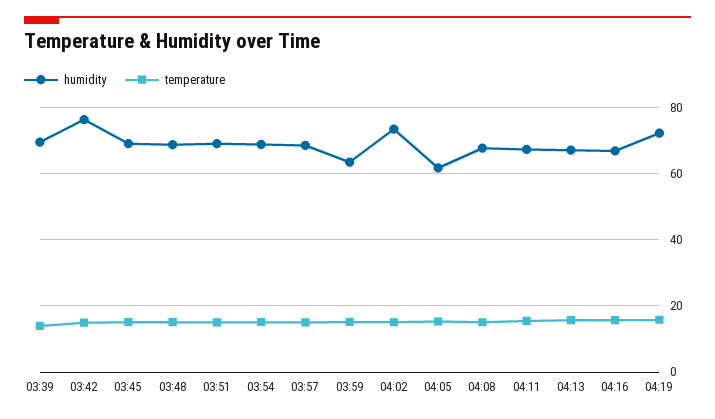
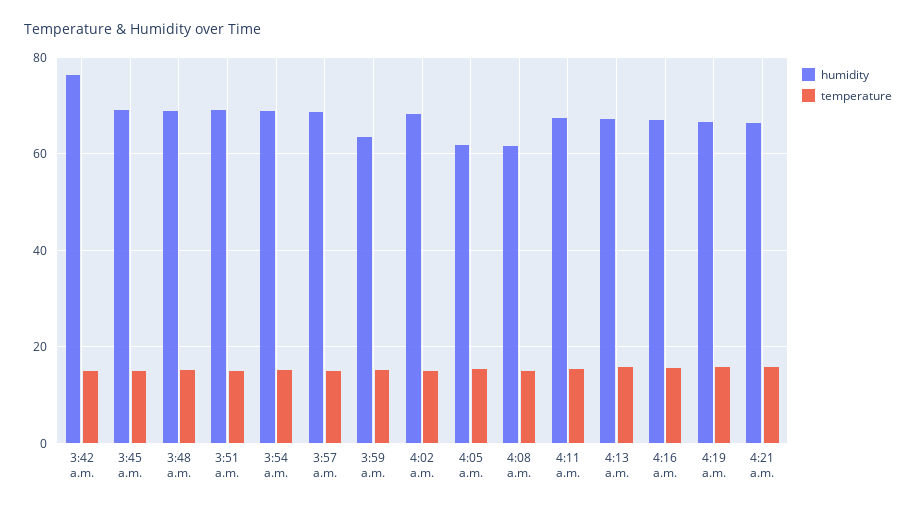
humidity, 03:39: 70 -> none
temperature, 03:39: 14 -> none
humidity, 04:02: 74 -> 68
humidity, 04:08: 68 -> 62
humidity, 04:19: 72 -> 66
humidity, 4:21 a.m.: none -> 66
temperature, 4:21 a.m.: none -> 16

